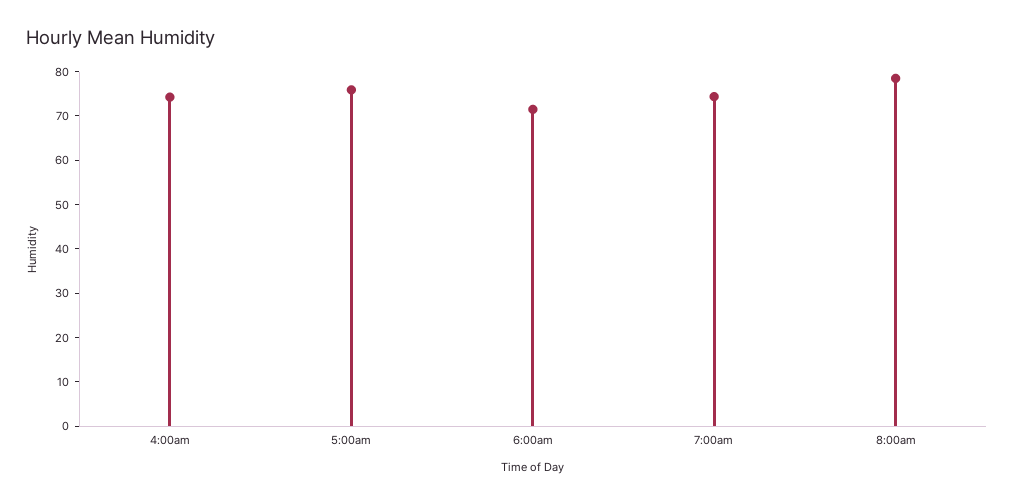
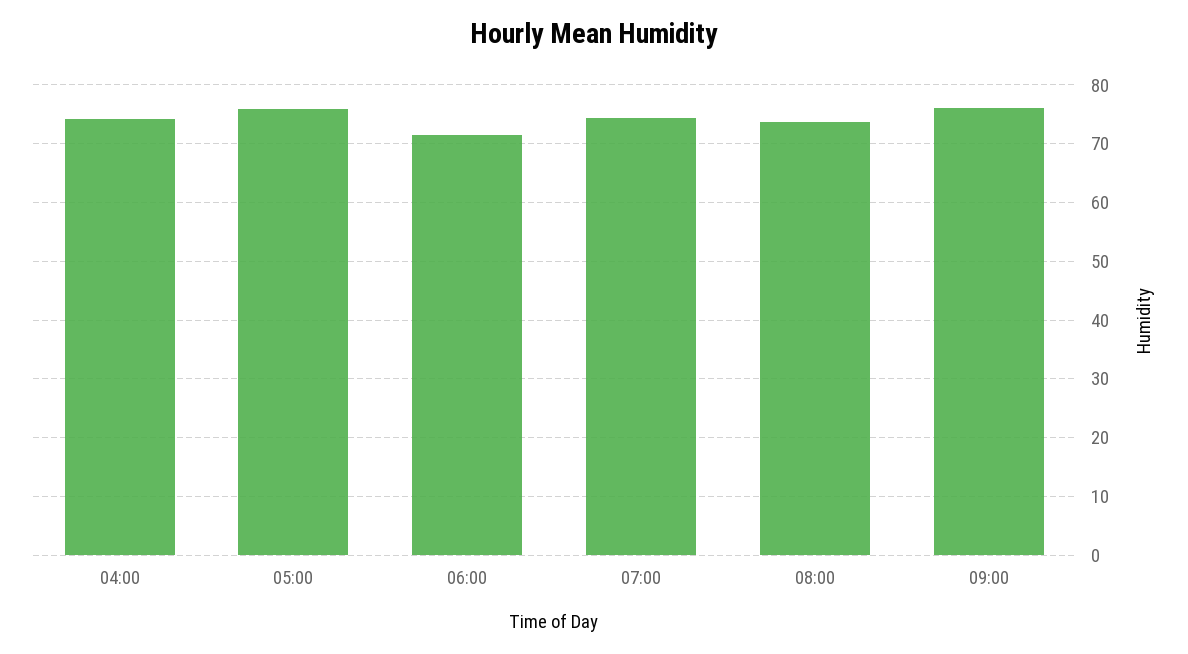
8:00am: 78 -> 74
09:00: none -> 76

